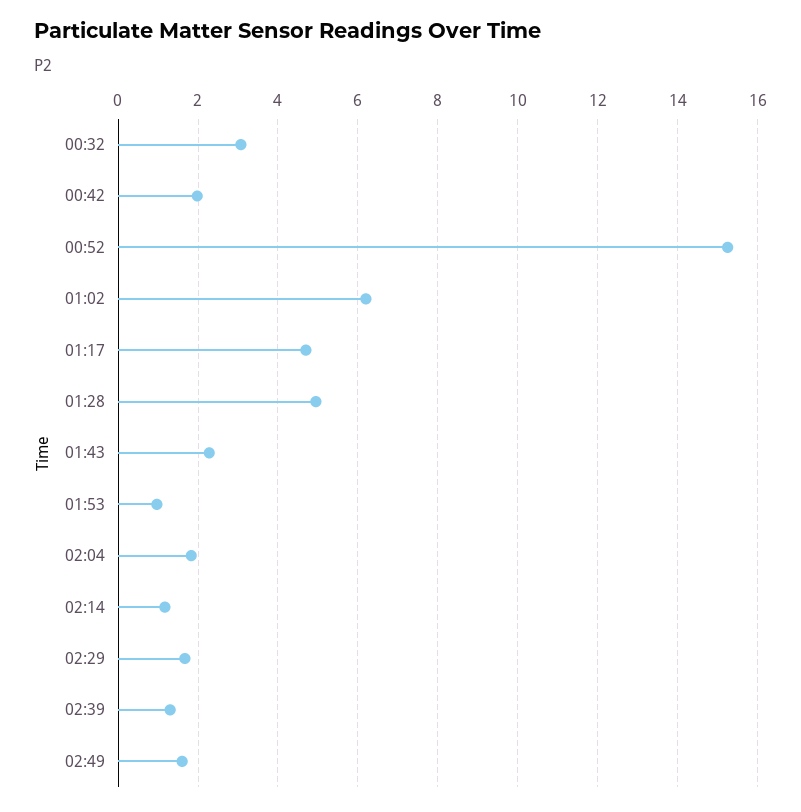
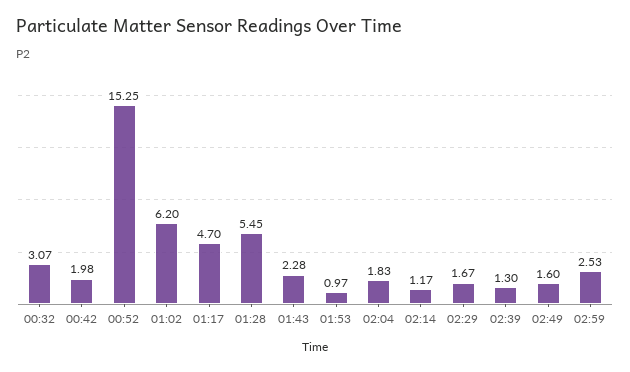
01:28: 5 -> 5.45
02:59: none -> 2.53

